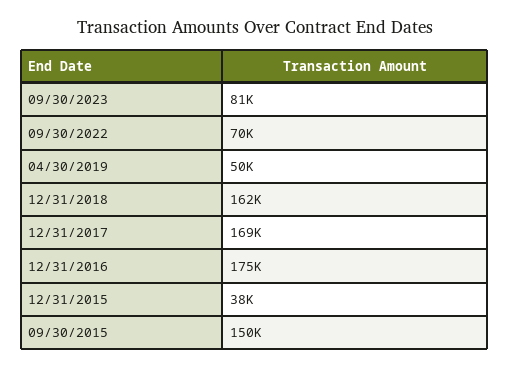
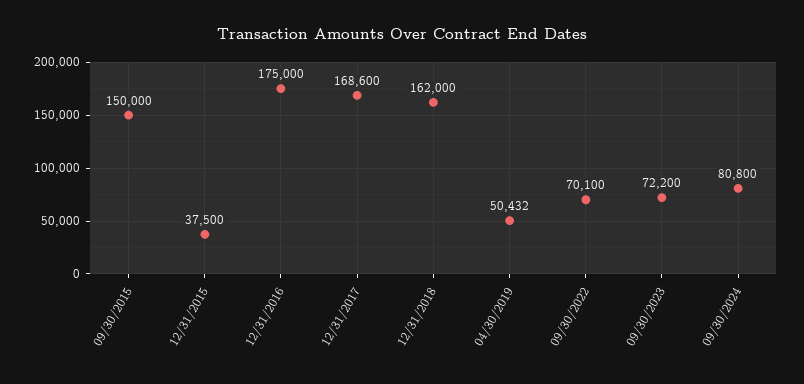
09/30/2023: 81000 -> 72200
09/30/2024: none -> 80800

